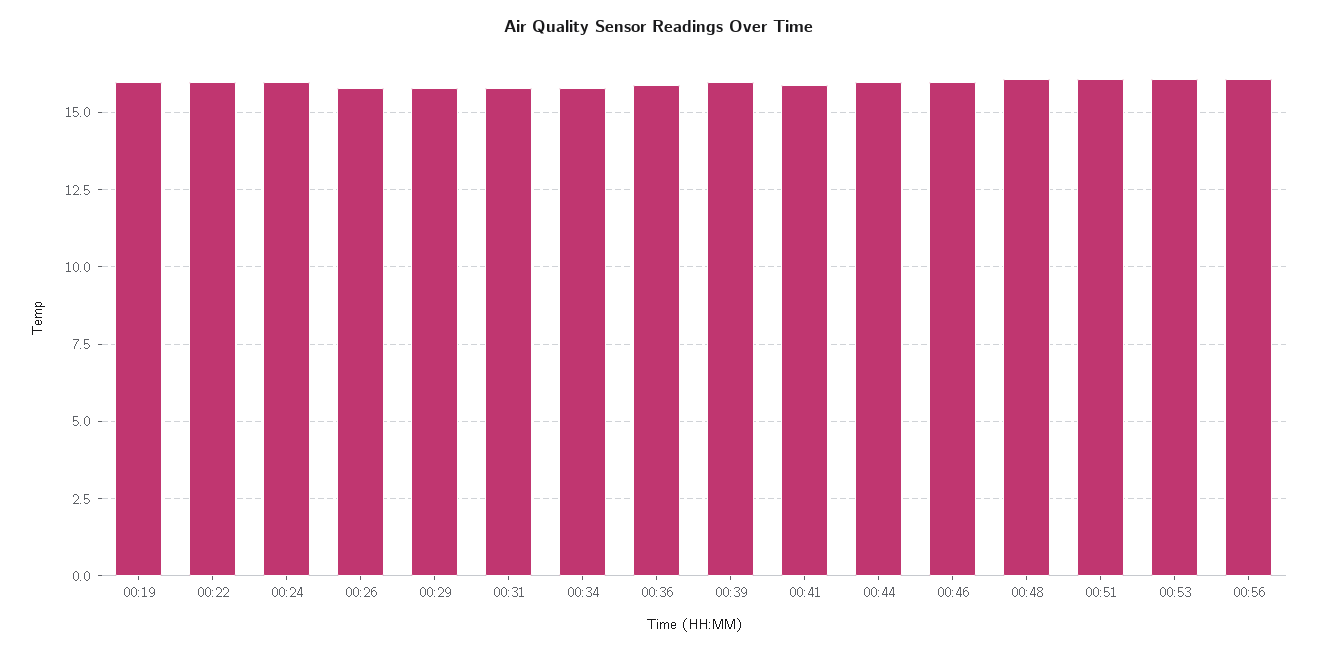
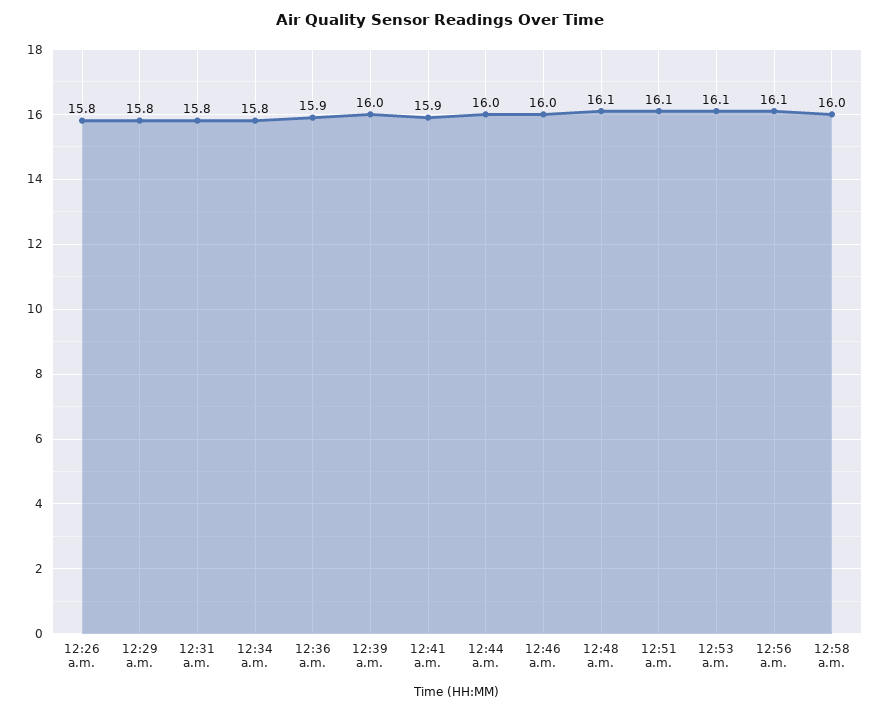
00:19: 16 -> none
00:22: 16 -> none
00:24: 16 -> none
12:58 a.m.: none -> 16

